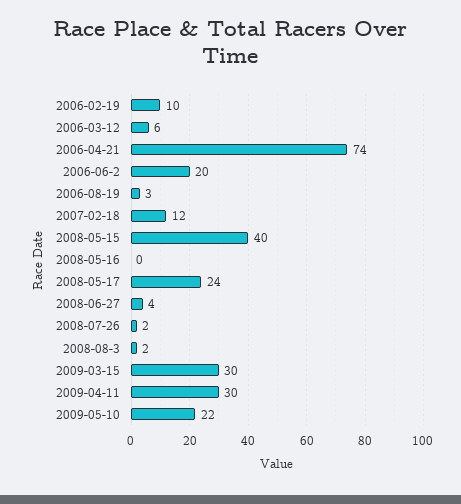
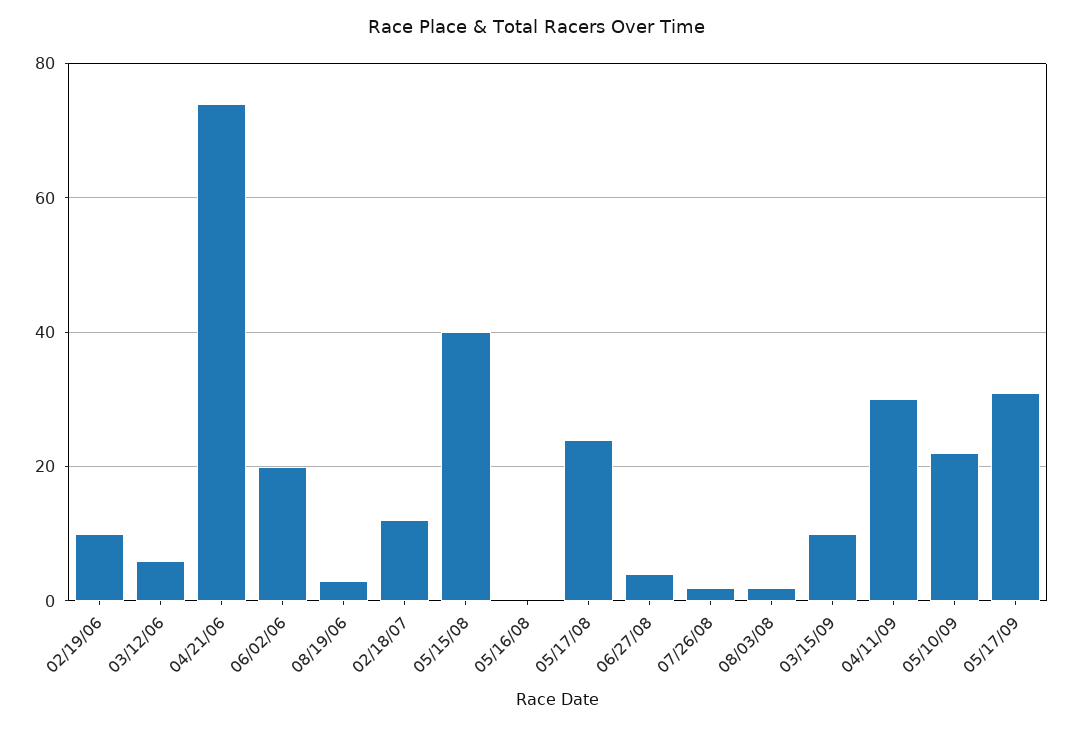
2009-03-15: 30 -> 10
05/17/09: none -> 30

